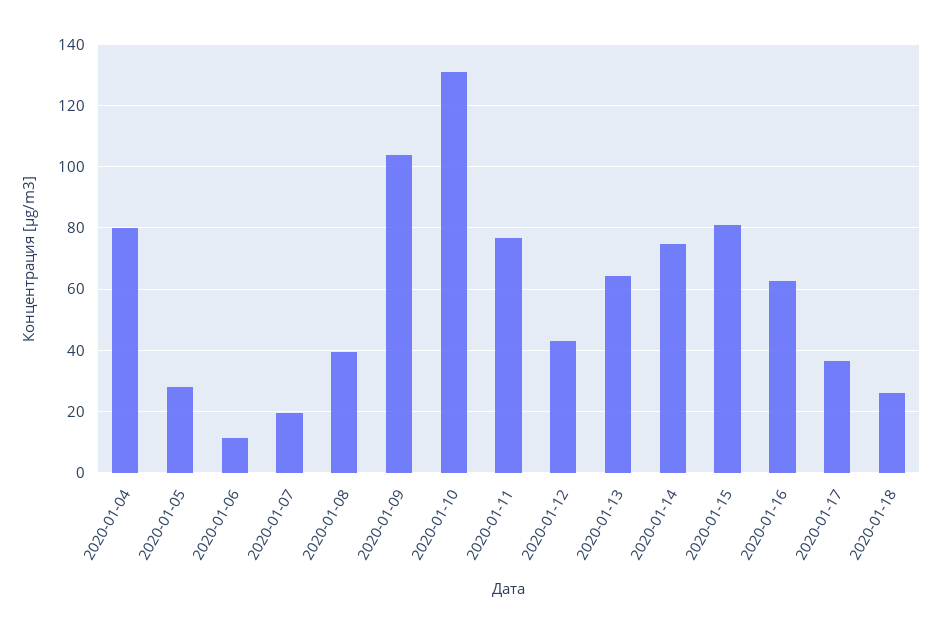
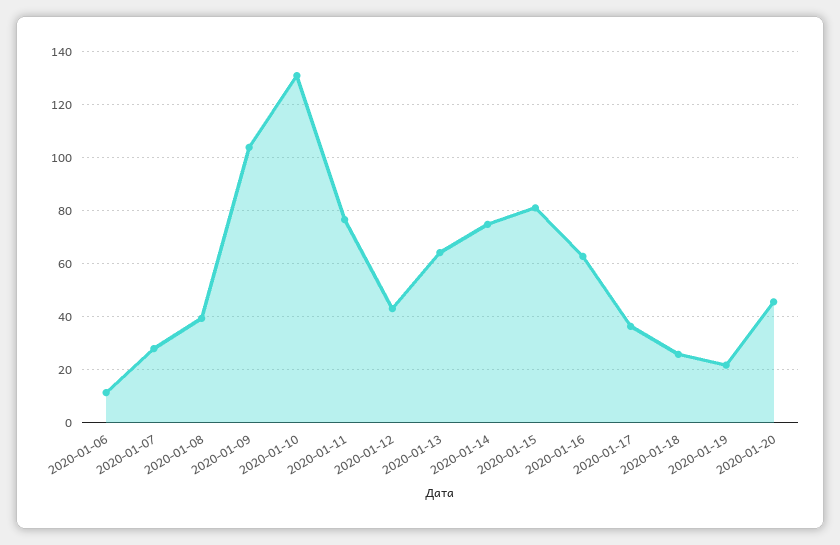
2020-01-04: 80 -> none
2020-01-05: 28 -> none
2020-01-07: 20 -> 27.5
2020-01-19: none -> 22.5
2020-01-20: none -> 45

